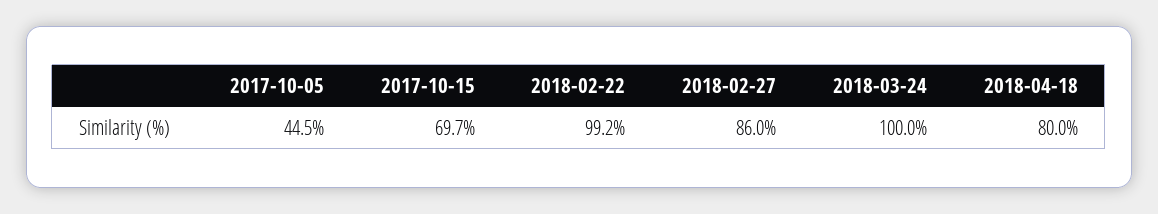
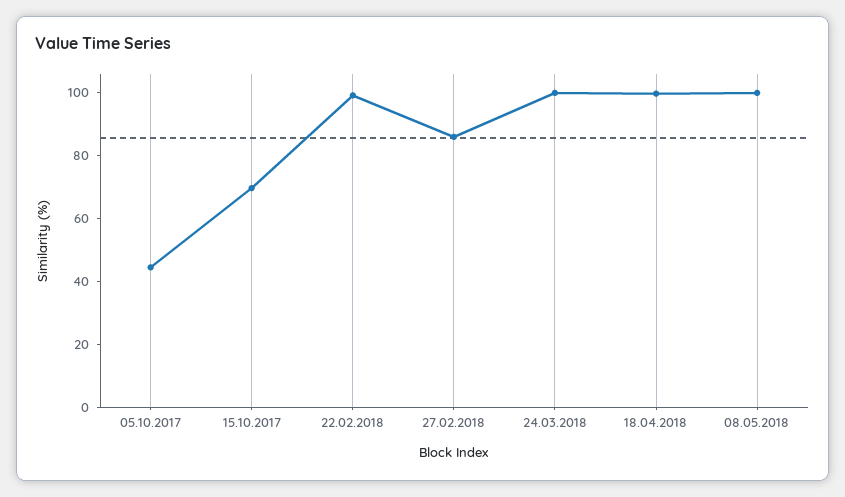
2018-04-18: 80 -> 100
08.05.2018: none -> 100

